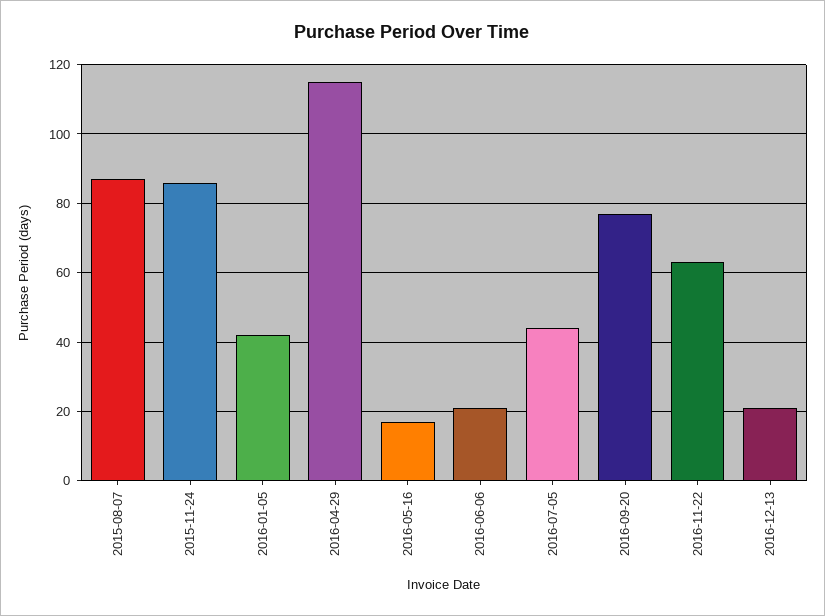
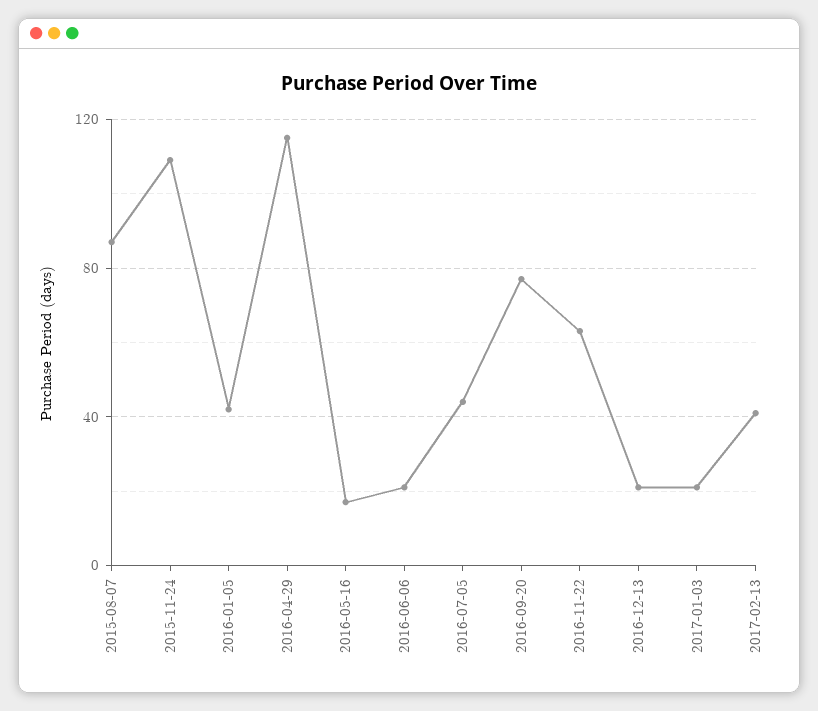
2015-11-24: 85 -> 110
2017-01-03: none -> 20
2017-02-13: none -> 40

